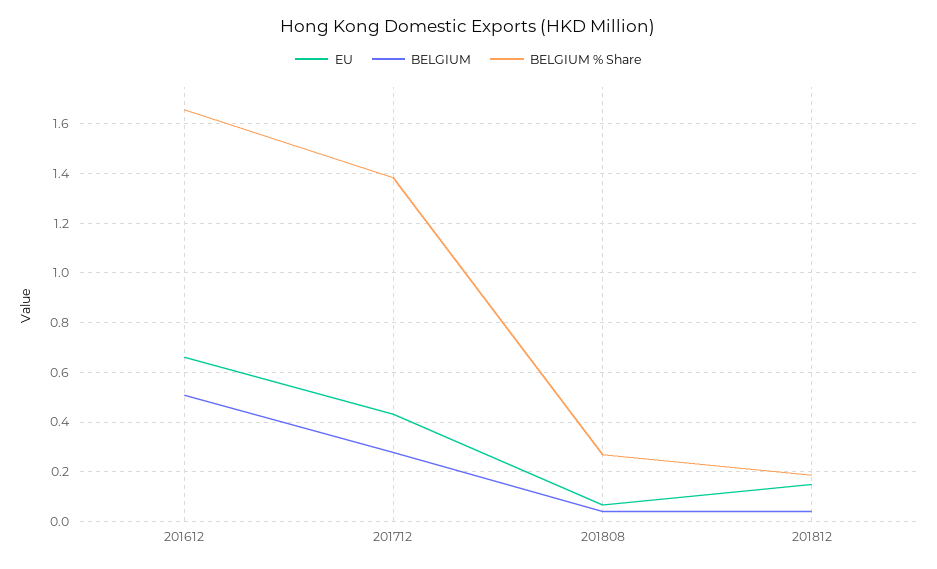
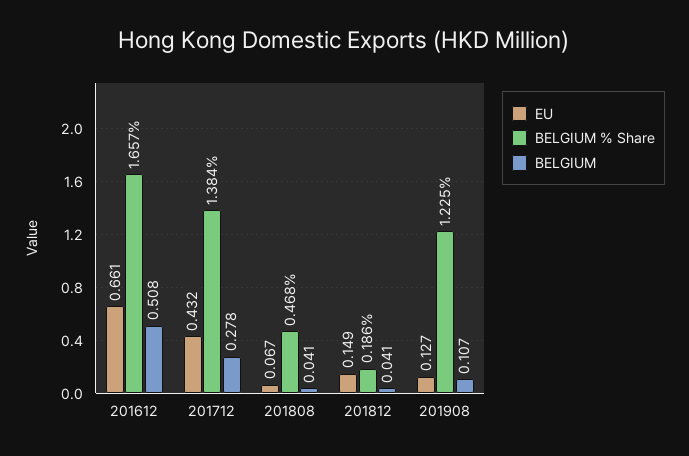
BELGIUM % Share, 201808: 0.275 -> 0.468
EU, 201908: none -> 0.127
BELGIUM % Share, 201908: none -> 1.225
BELGIUM, 201908: none -> 0.107

